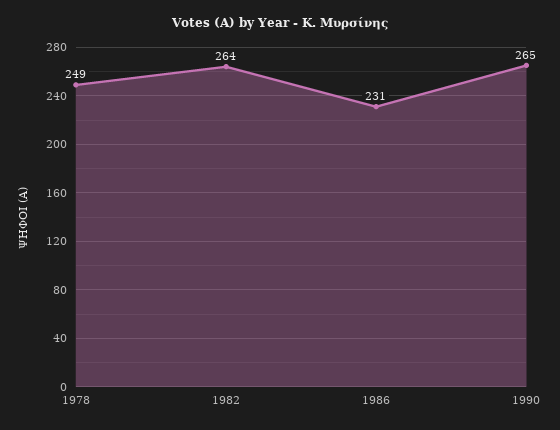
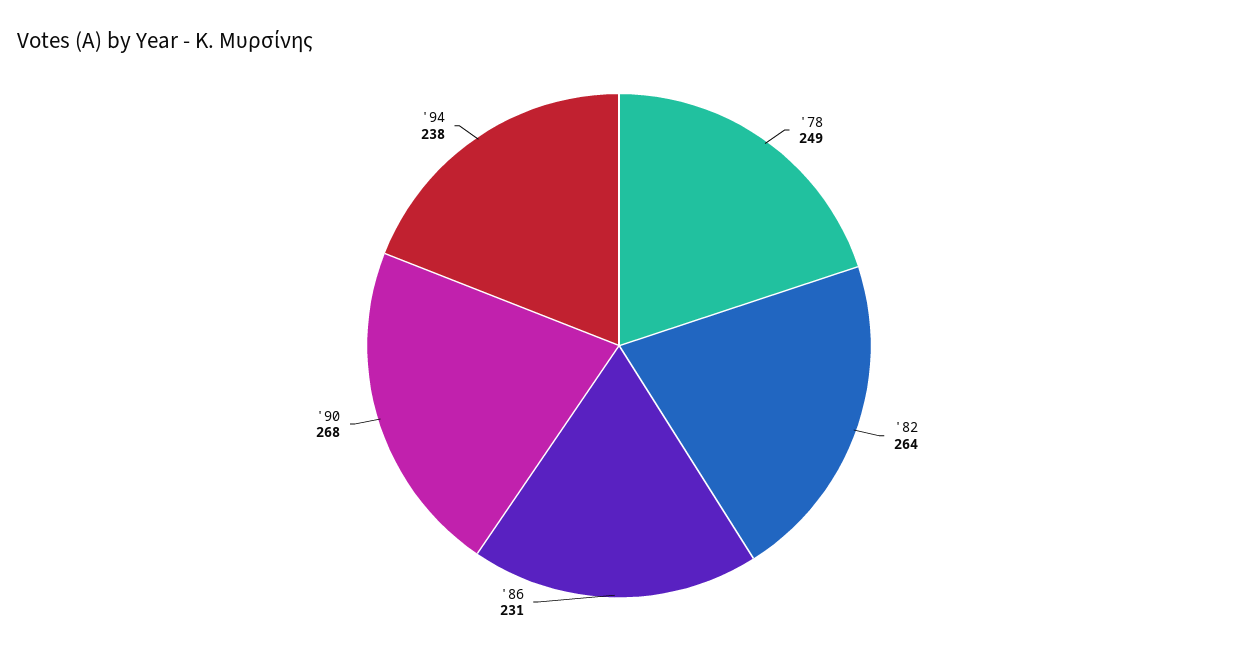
1990: 265 -> 268
'94: none -> 238

